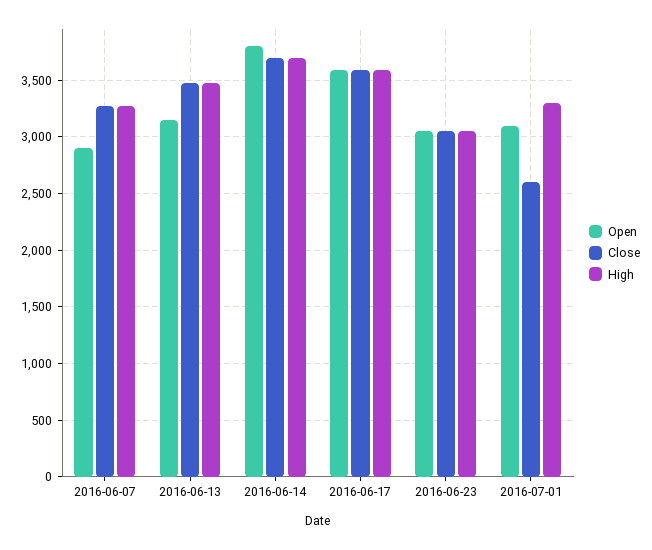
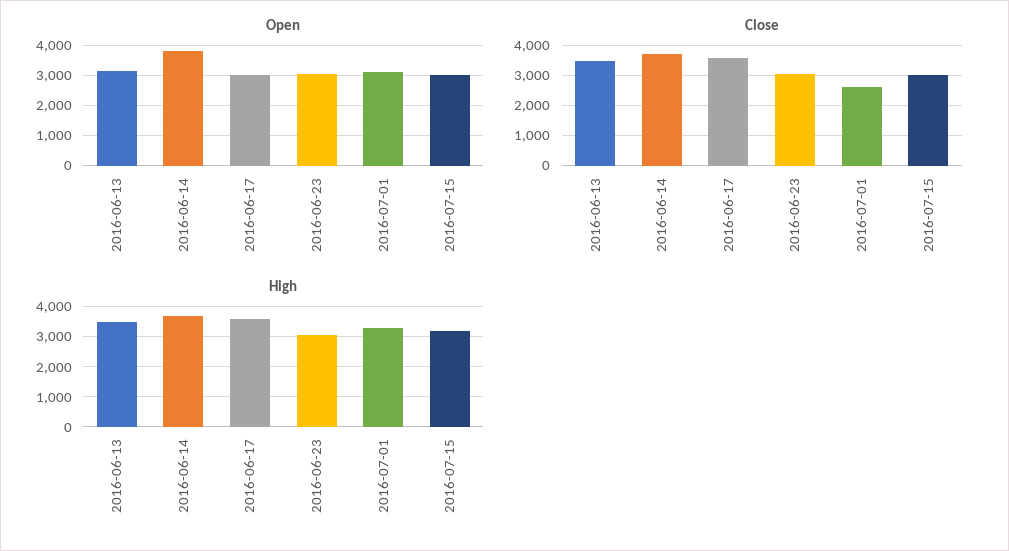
Open, 2016-06-07: 2900 -> none
Close, 2016-06-07: 3300 -> none
High, 2016-06-07: 3300 -> none
Open, 2016-06-17: 3600 -> 3000
Open, 2016-07-15: none -> 3000
Close, 2016-07-15: none -> 3000
High, 2016-07-15: none -> 3200

